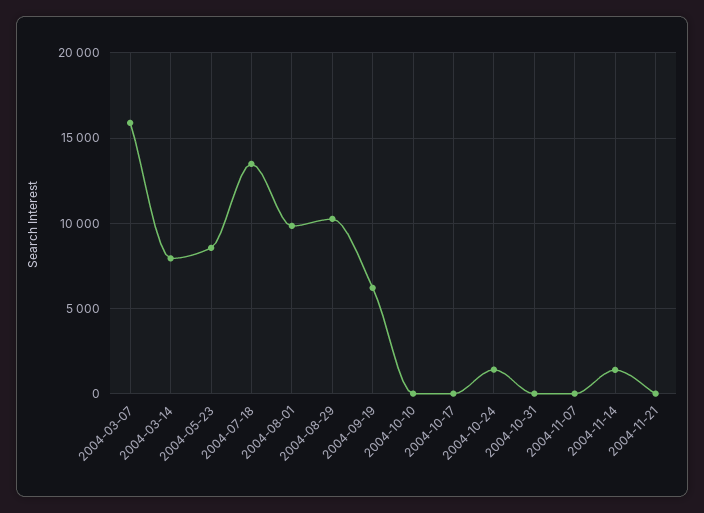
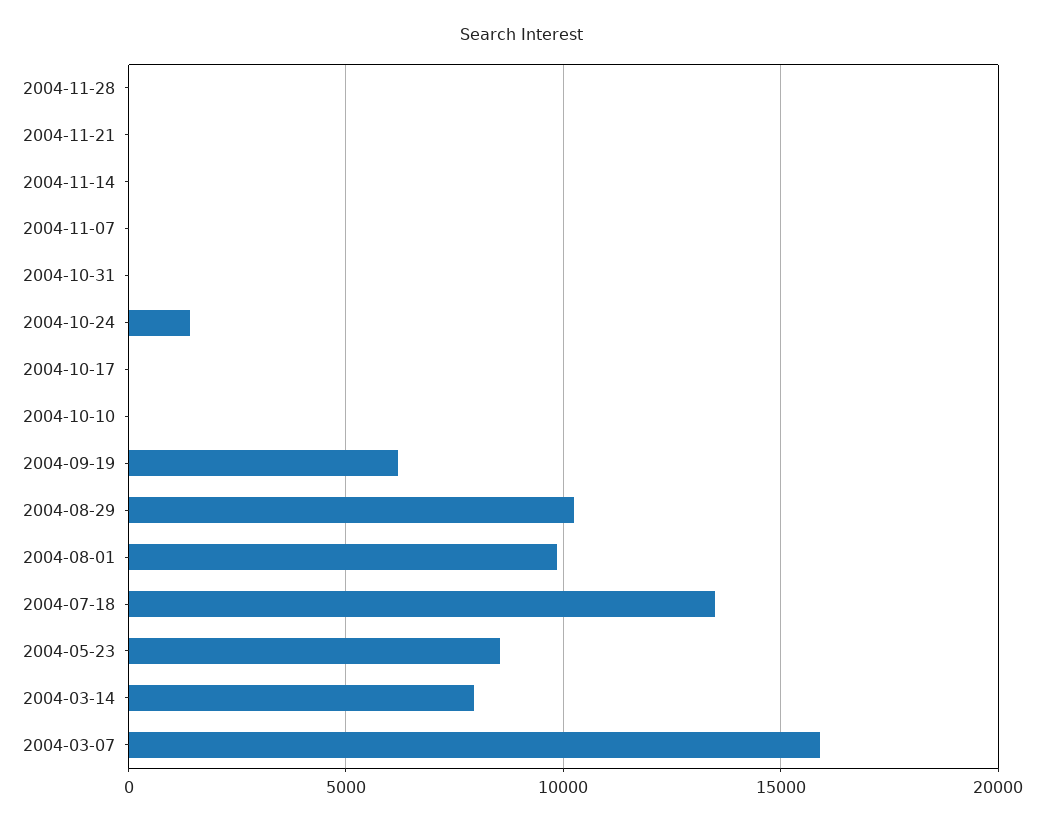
2004-11-14: 1500 -> 0
2004-11-28: none -> 0

